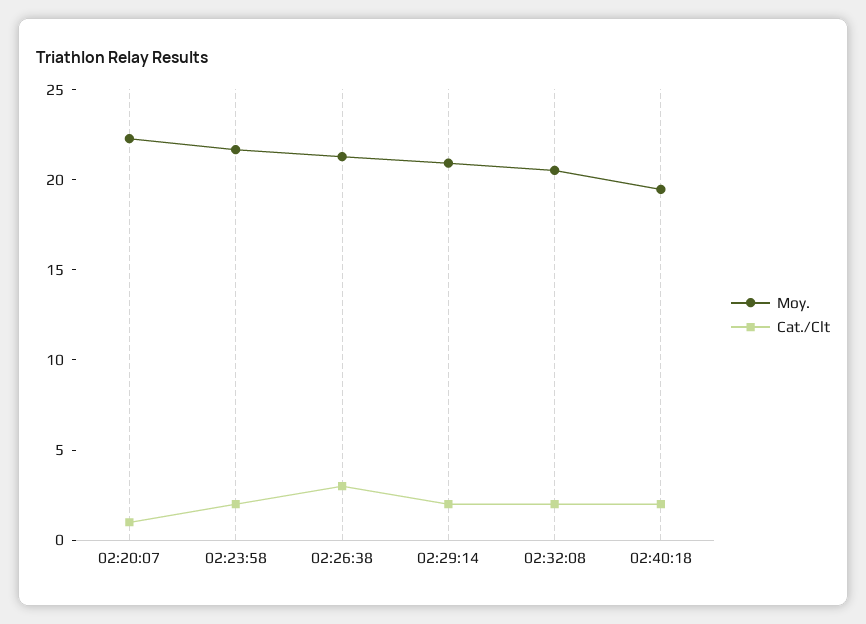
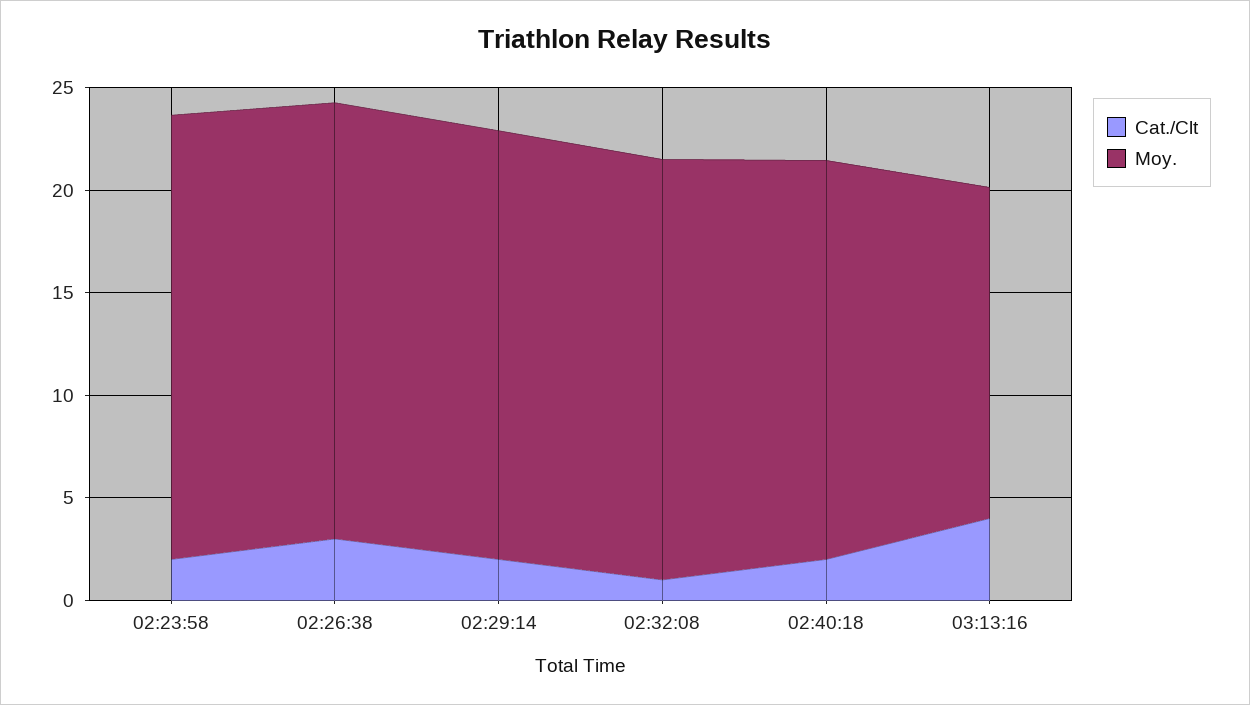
Moy., 02:20:07: 22 -> none
Cat./Clt, 02:20:07: 1 -> none
Cat./Clt, 02:32:08: 2 -> 1
Cat./Clt, 03:13:16: none -> 4
Moy., 03:13:16: none -> 16

